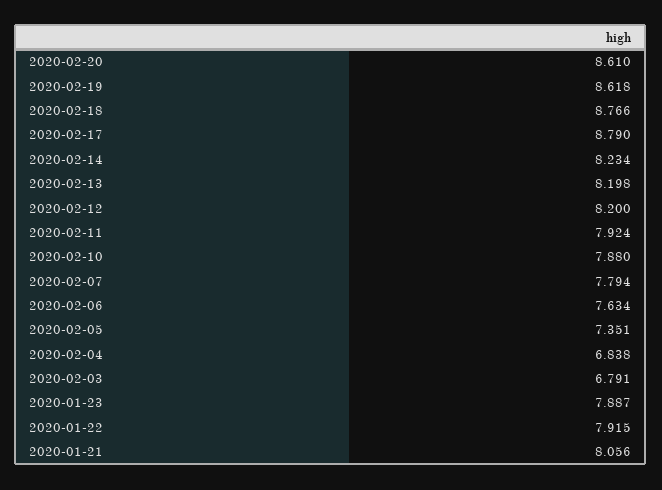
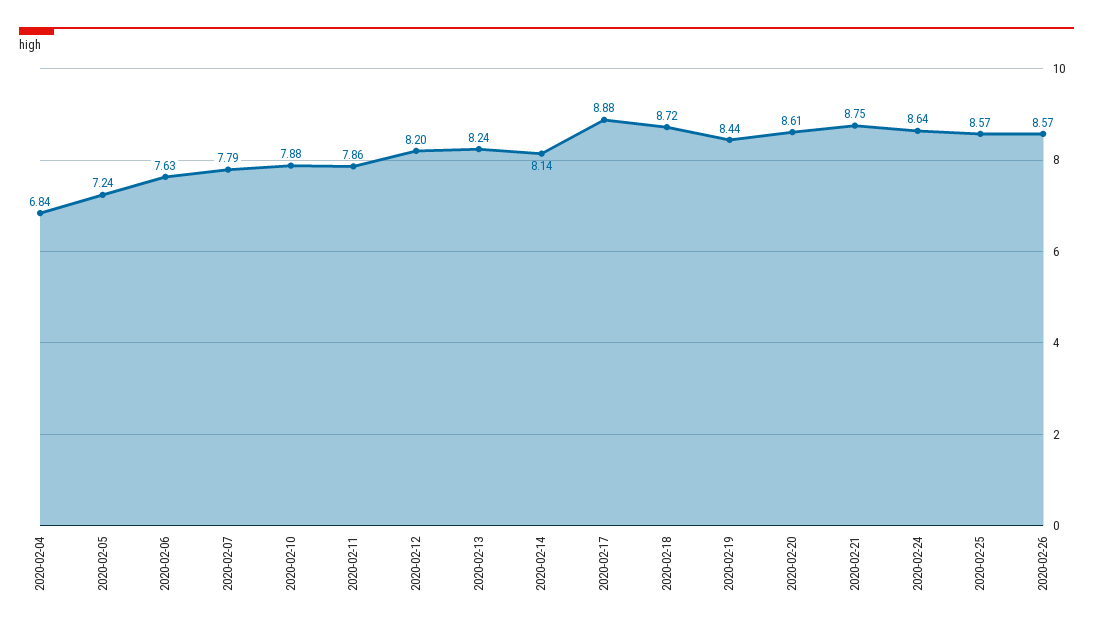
2020-02-19: 8.618 -> 8.44
2020-02-18: 8.766 -> 8.72
2020-02-17: 8.79 -> 8.88
2020-02-14: 8.234 -> 8.14
2020-02-13: 8.198 -> 8.24
2020-02-11: 7.924 -> 7.86
2020-02-05: 7.351 -> 7.24
2020-02-03: 6.791 -> none
2020-01-23: 7.887 -> none
2020-01-22: 7.915 -> none
2020-01-21: 8.056 -> none
2020-02-21: none -> 8.75
2020-02-24: none -> 8.64
2020-02-25: none -> 8.57
2020-02-26: none -> 8.57

